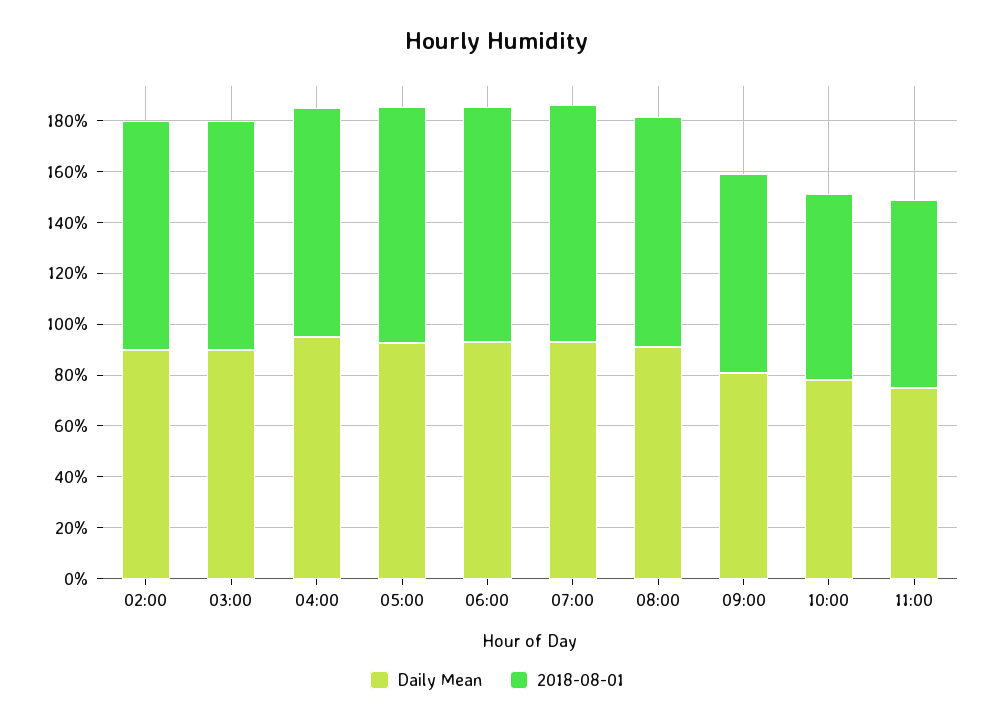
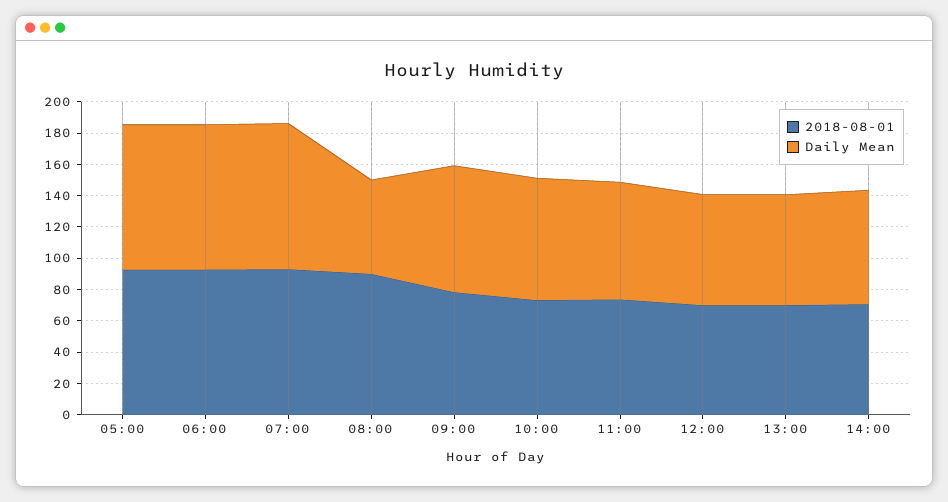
Daily Mean, 02:00: 90 -> none
2018-08-01, 02:00: 90 -> none
Daily Mean, 03:00: 90 -> none
2018-08-01, 03:00: 90 -> none
Daily Mean, 04:00: 95 -> none
2018-08-01, 04:00: 90 -> none
Daily Mean, 08:00: 90 -> 60
2018-08-01, 12:00: none -> 70
Daily Mean, 12:00: none -> 70
2018-08-01, 13:00: none -> 70
Daily Mean, 13:00: none -> 70
2018-08-01, 14:00: none -> 70
Daily Mean, 14:00: none -> 70

